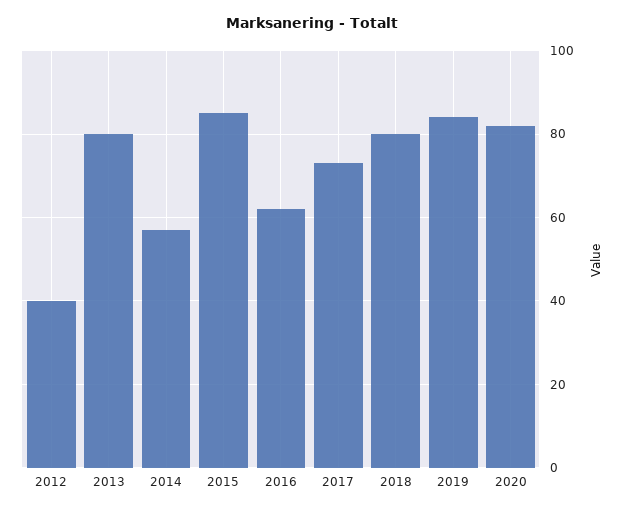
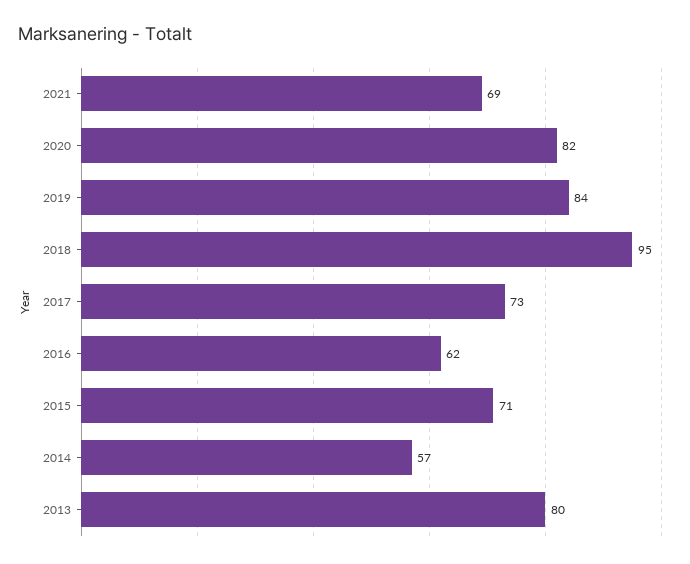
2012: 40 -> none
2015: 85 -> 71
2018: 80 -> 95
2021: none -> 69

